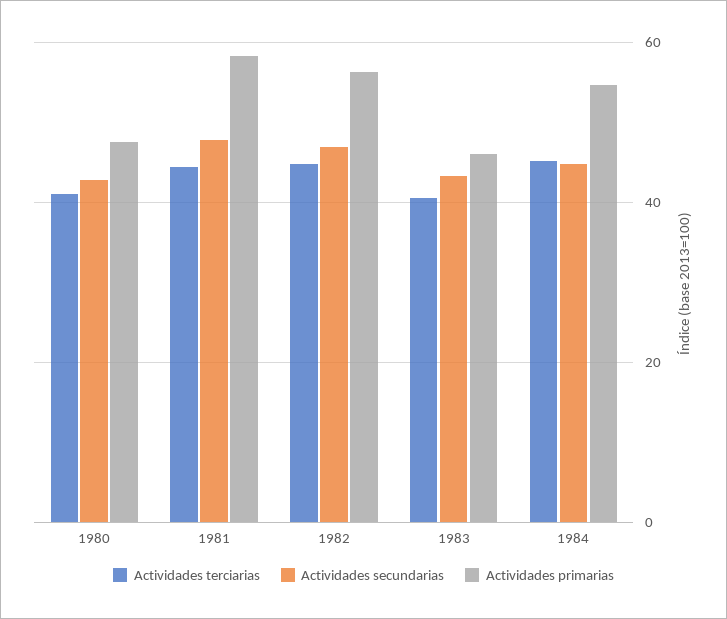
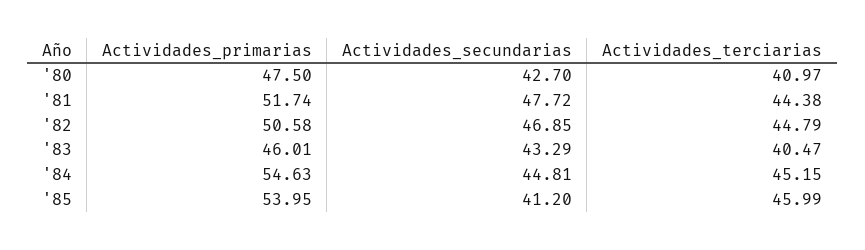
Actividades primarias, 1981: 58 -> 51.74
Actividades primarias, 1982: 56 -> 50.58
Actividades primarias, '85: none -> 53.95
Actividades secundarias, '85: none -> 41.2
Actividades terciarias, '85: none -> 45.99

